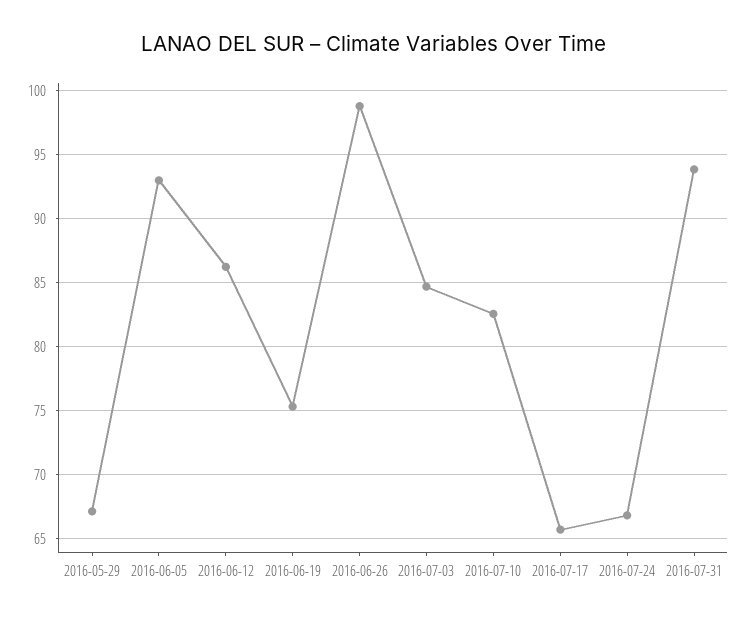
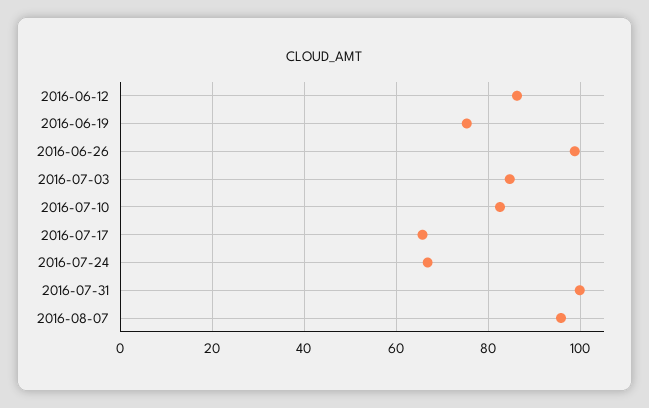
2016-05-29: 67 -> none
2016-06-05: 93 -> none
2016-07-31: 94 -> 100
2016-08-07: none -> 96

